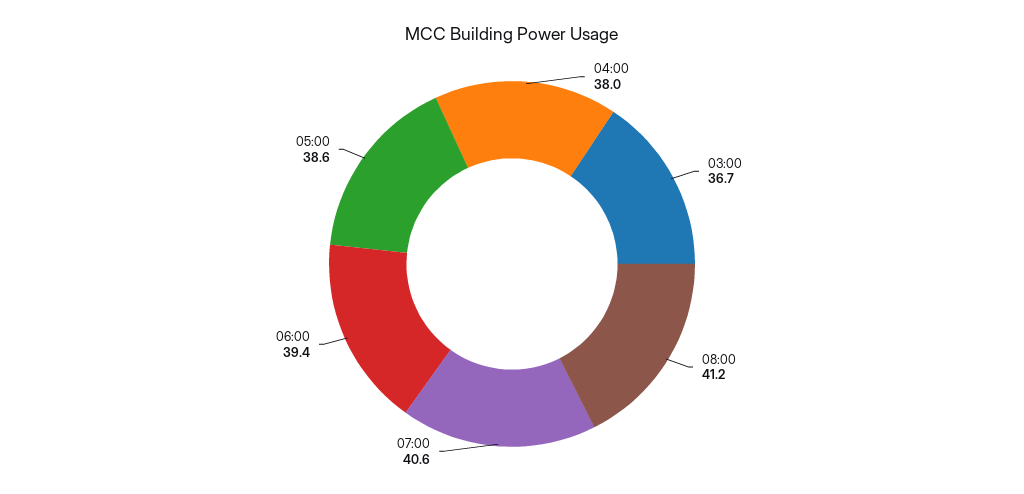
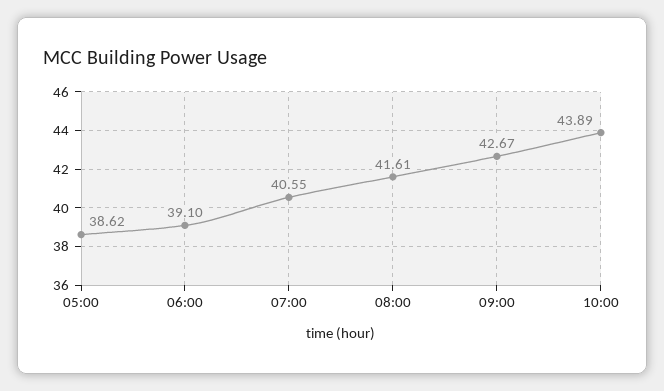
04:00: 38 -> none
03:00: 36.7 -> none
08:00: 41.2 -> 41.61
06:00: 39.4 -> 39.1
09:00: none -> 42.67
10:00: none -> 43.89

